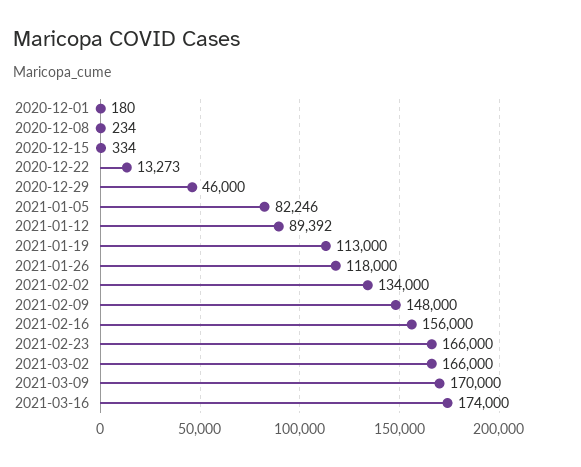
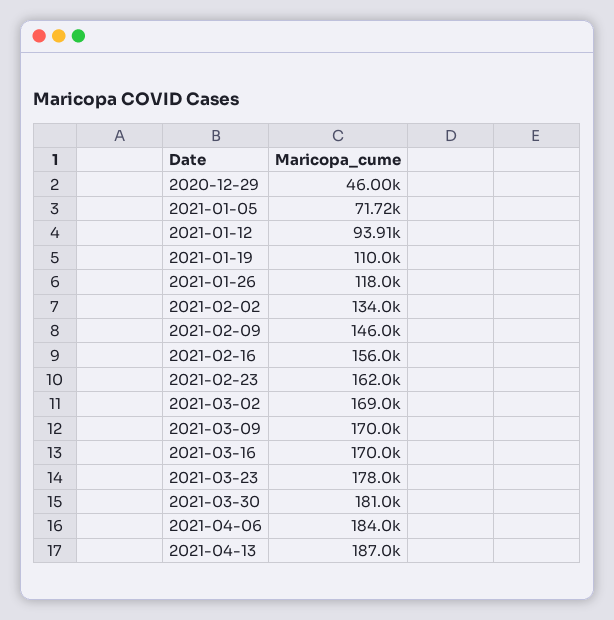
2020-12-01: 180 -> none
2020-12-08: 234 -> none
2020-12-15: 334 -> none
2020-12-22: 13273 -> none
2021-01-05: 82246 -> 71720
2021-01-12: 89392 -> 93910
2021-01-19: 113000 -> 110000
2021-02-09: 148000 -> 146000
2021-02-23: 166000 -> 162000
2021-03-02: 166000 -> 169000
2021-03-16: 174000 -> 170000
2021-03-23: none -> 178000
2021-03-30: none -> 181000
2021-04-06: none -> 184000
2021-04-13: none -> 187000

